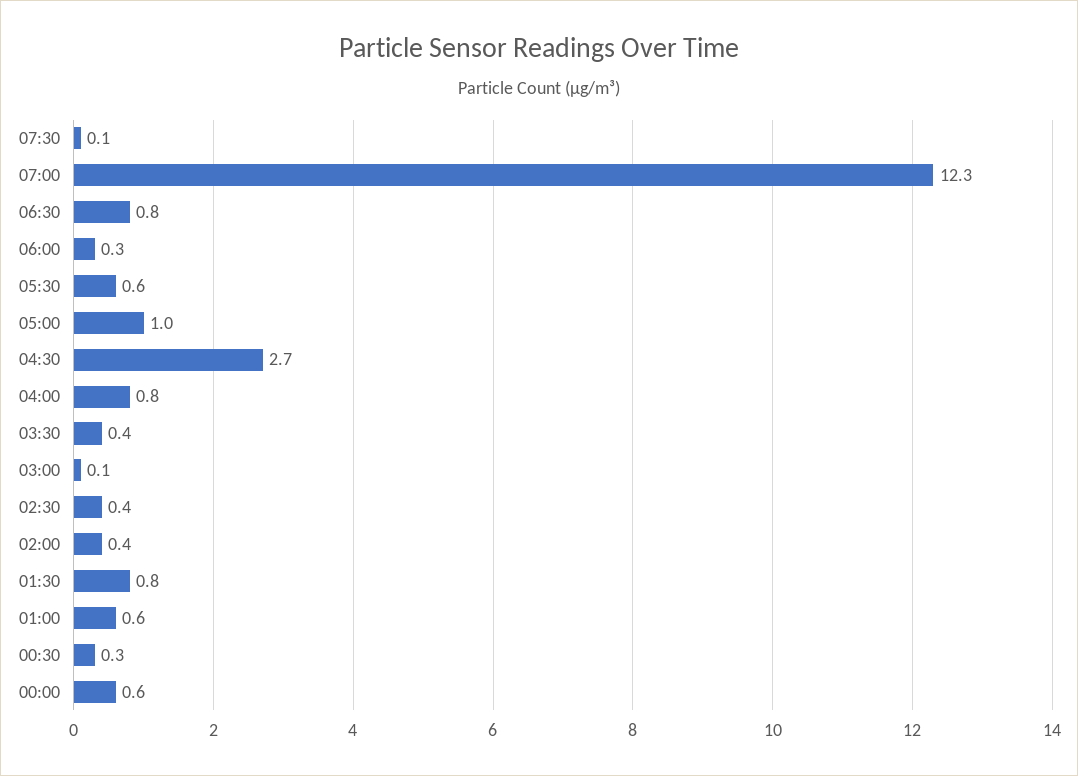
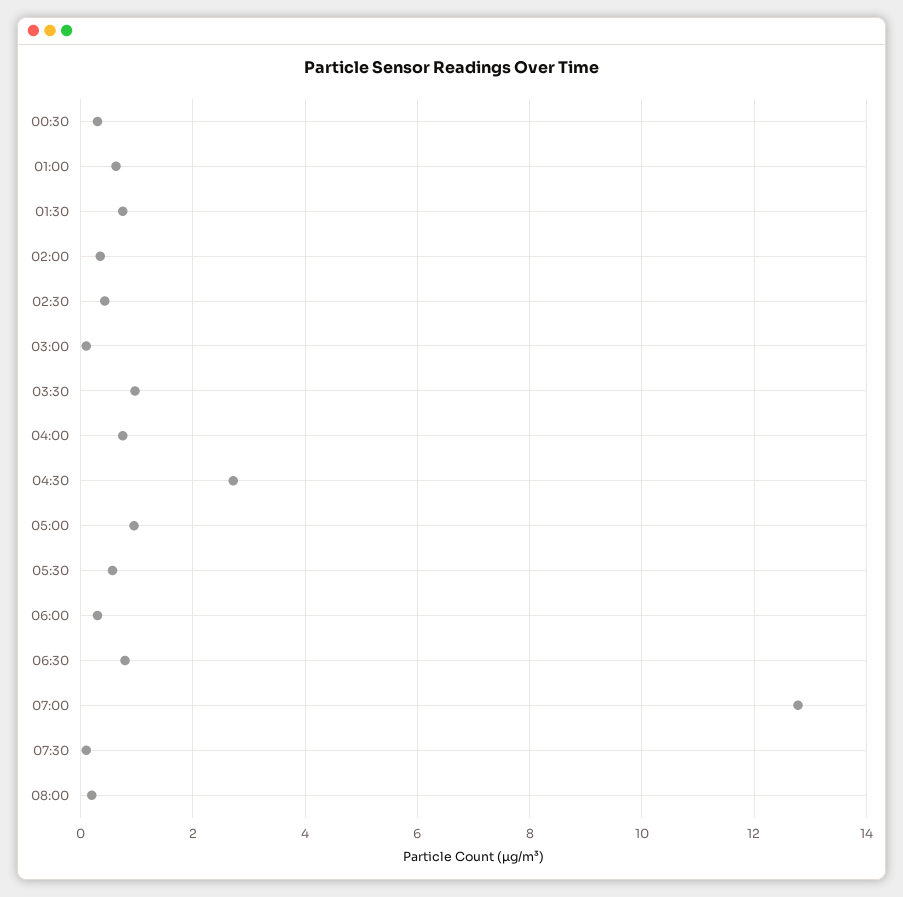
07:00: 12.3 -> 12.8
03:30: 0.4 -> 1
00:00: 0.6 -> none
08:00: none -> 0.2

